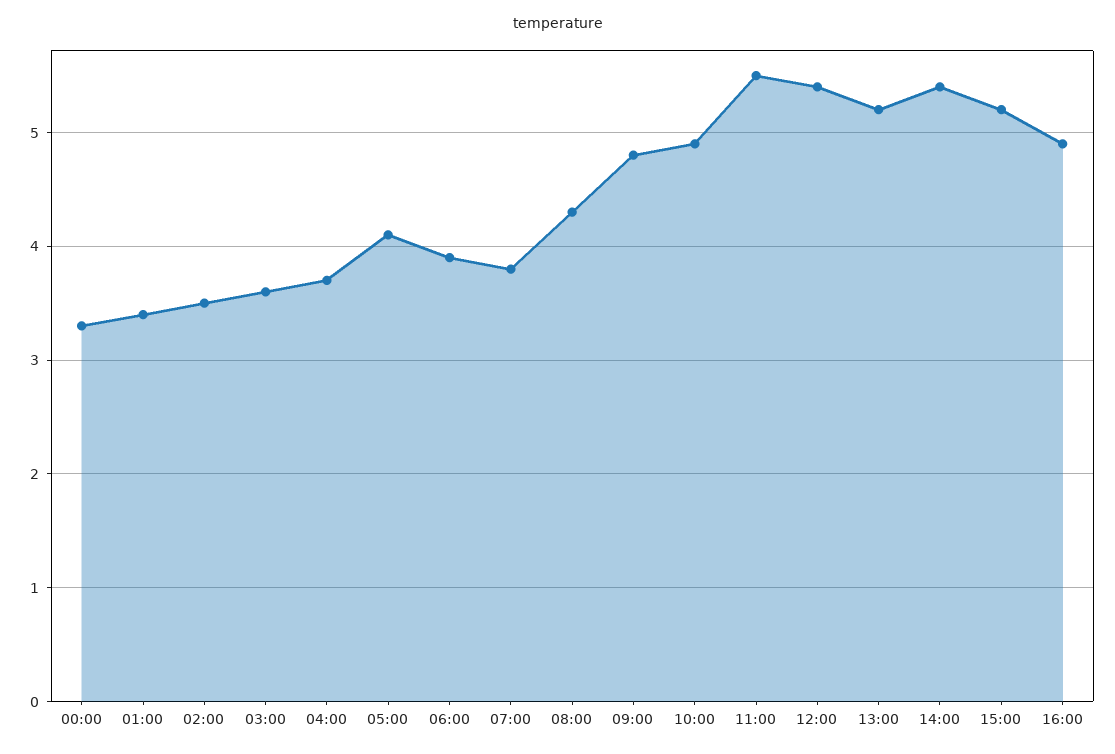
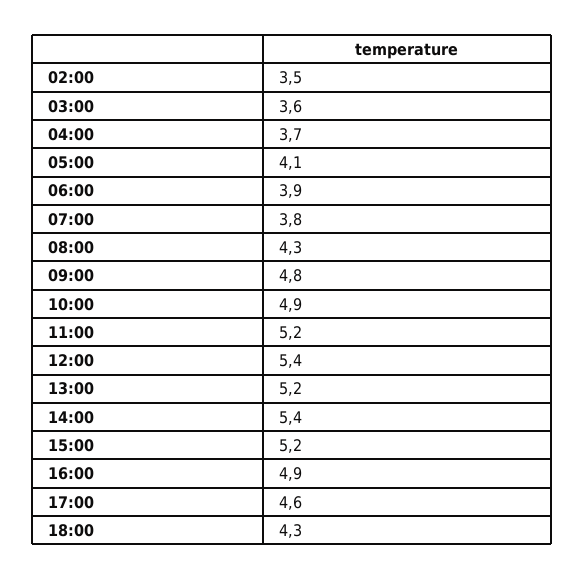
00:00: 3.3 -> none
01:00: 3.4 -> none
11:00: 5.5 -> 5.2
17:00: none -> 4.6
18:00: none -> 4.3

